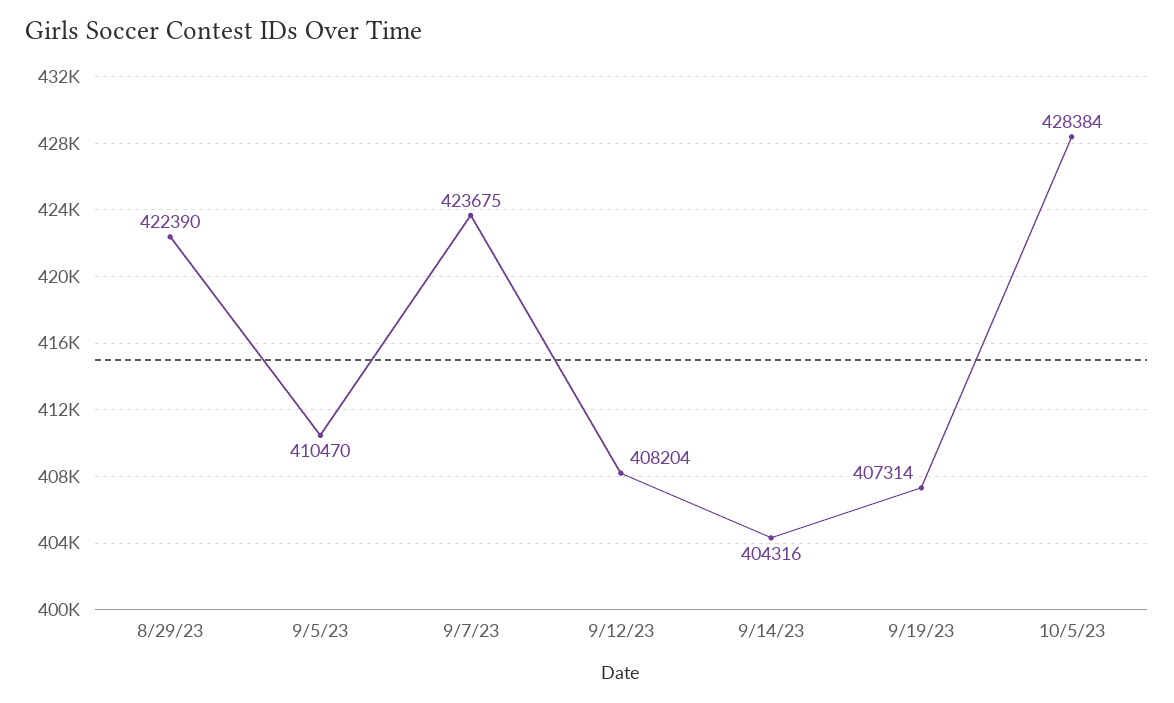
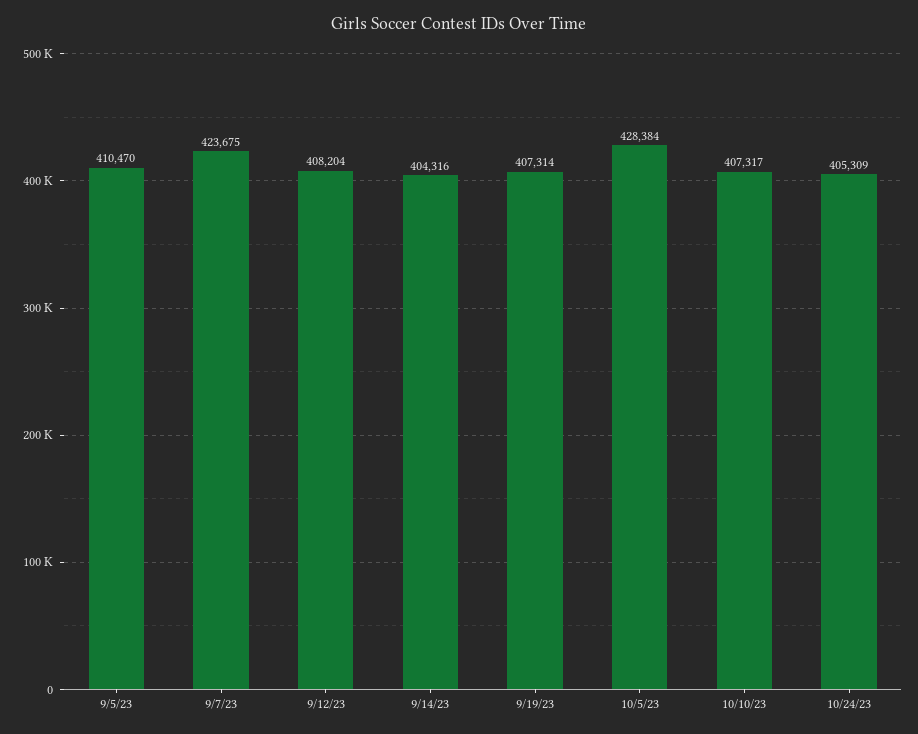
8/29/23: 422390 -> none
10/10/23: none -> 407317
10/24/23: none -> 405309

